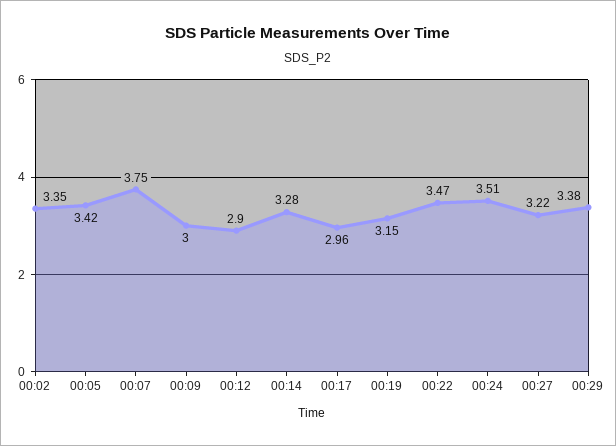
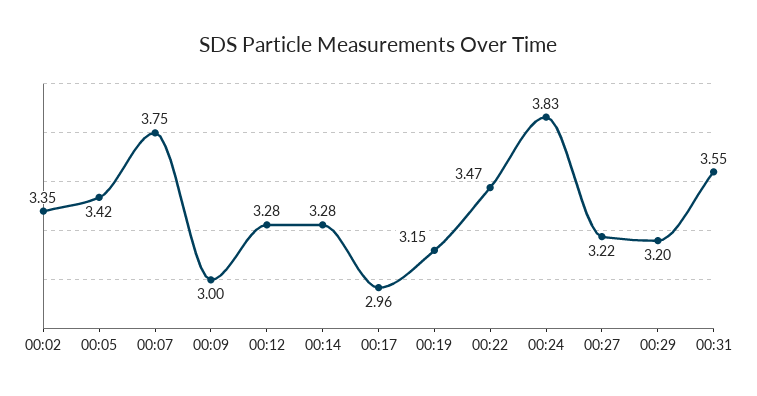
00:12: 2.9 -> 3.28
00:24: 3.51 -> 3.83
00:29: 3.38 -> 3.2
00:31: none -> 3.55

